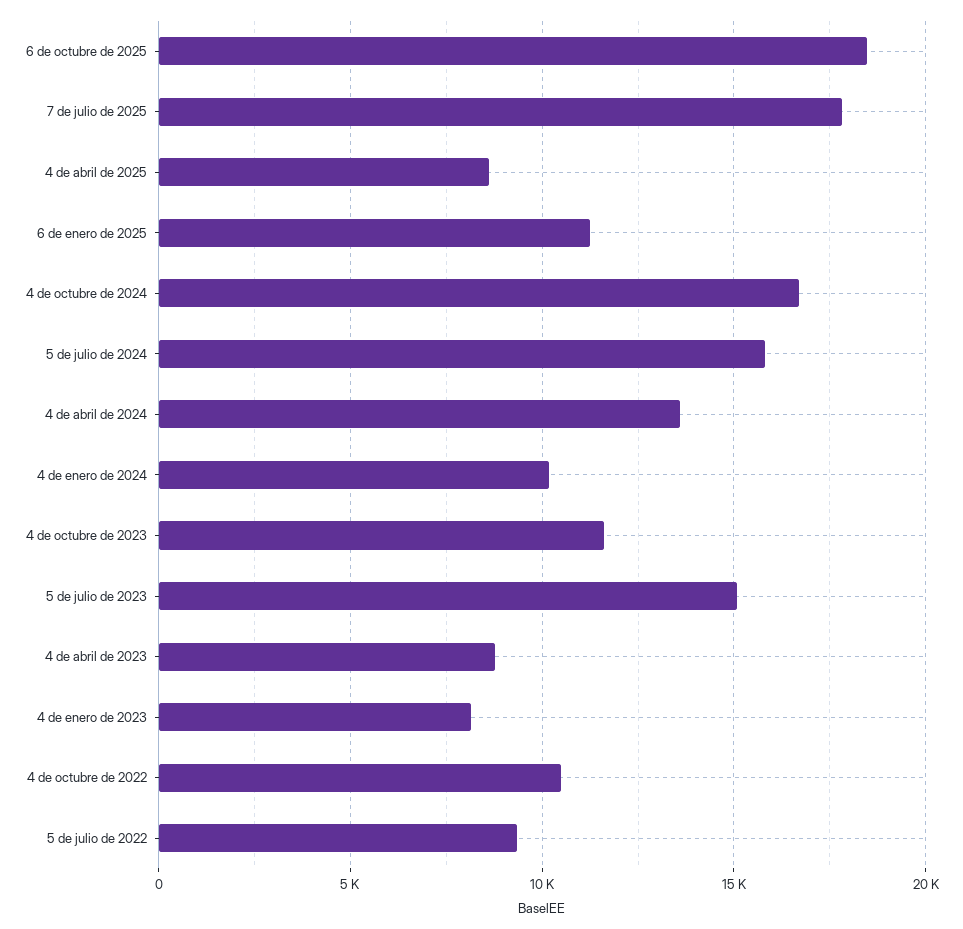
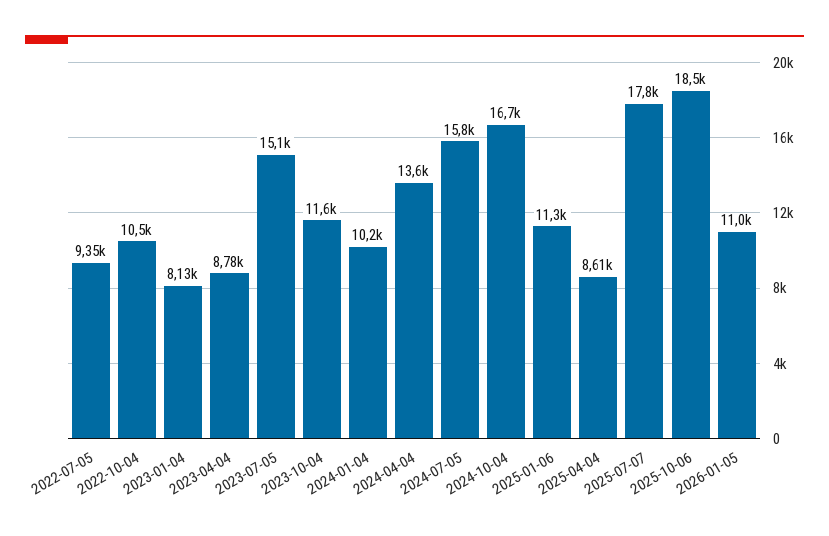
2026-01-05: none -> 11000

